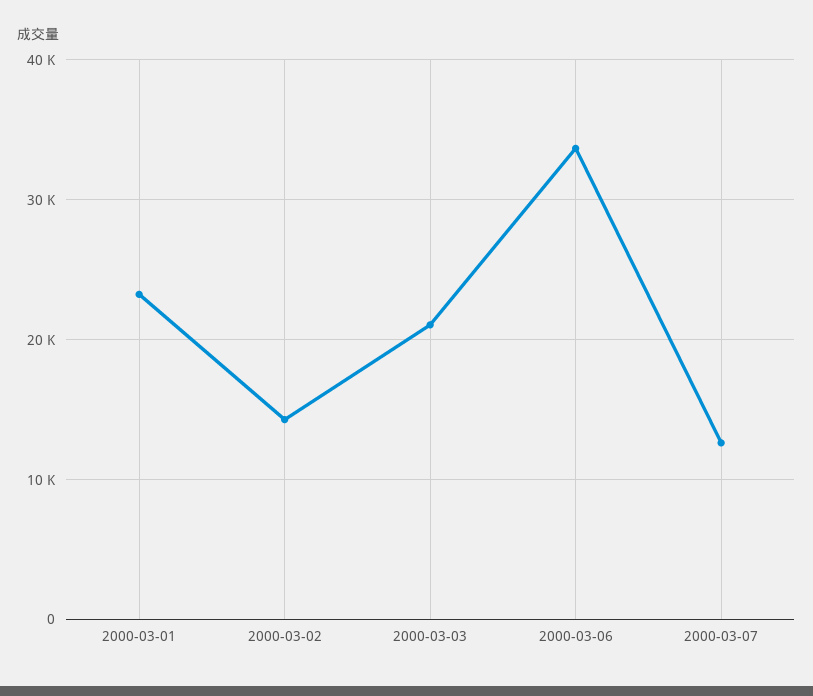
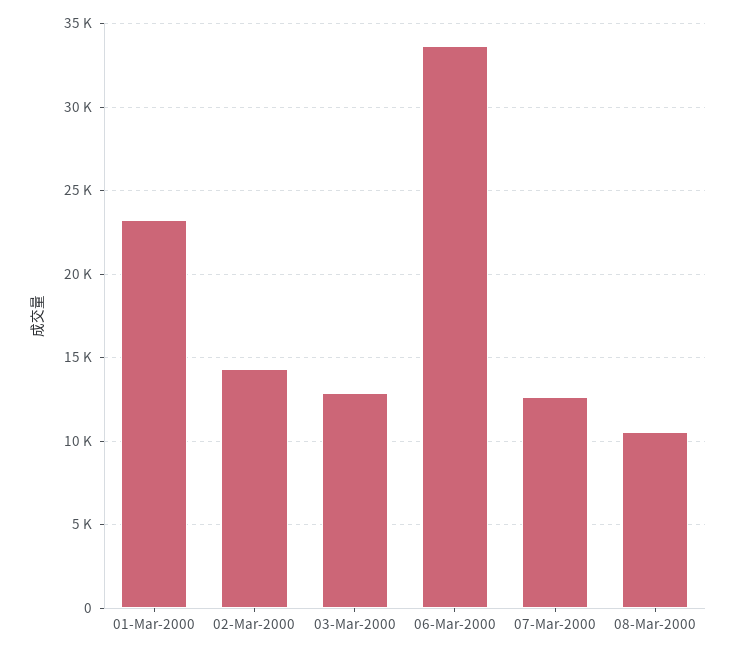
2000-03-03: 21000 -> 13000
08-Mar-2000: none -> 10500

